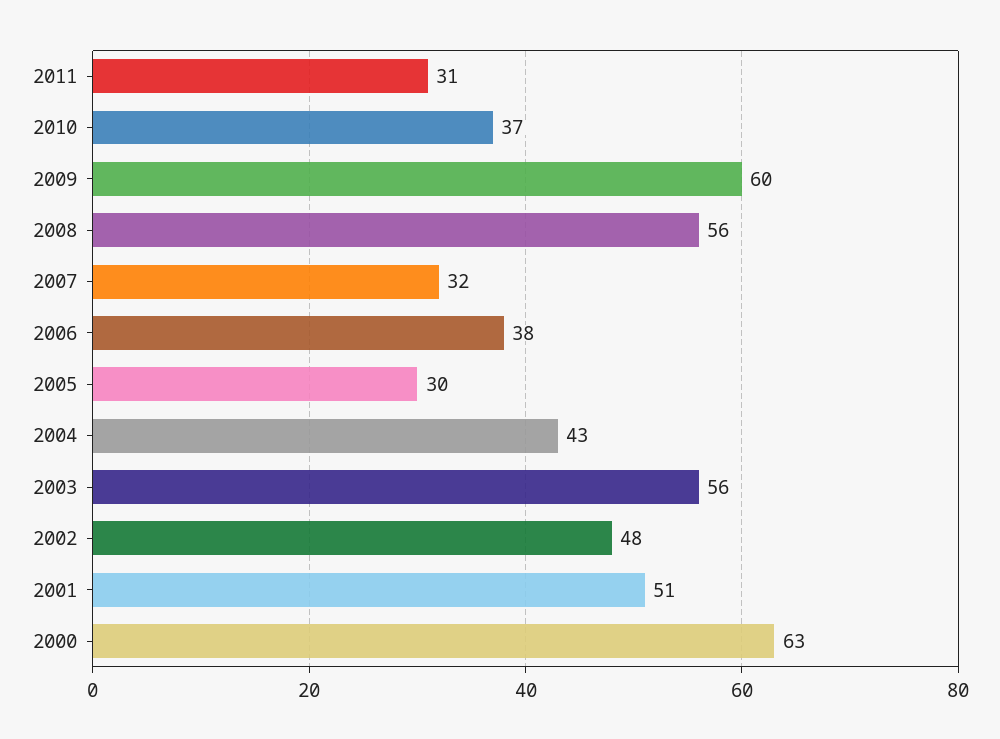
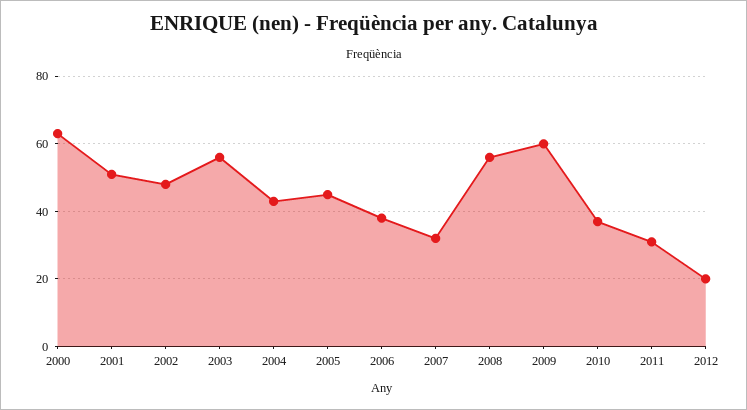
2005: 30 -> 45
2012: none -> 20

